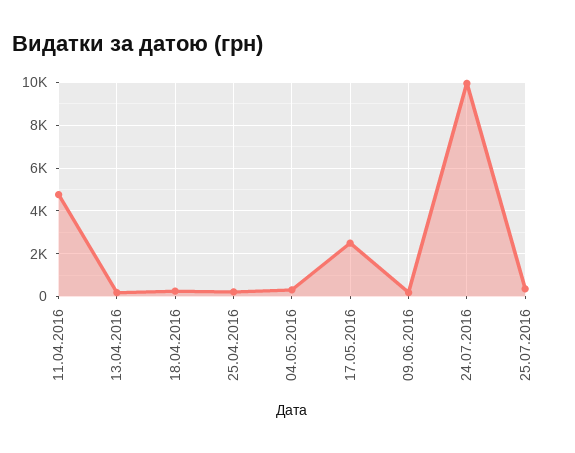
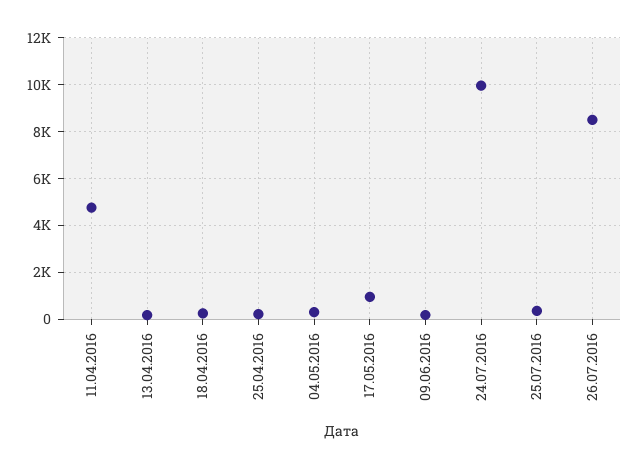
17.05.2016: 2500 -> 1000
26.07.2016: none -> 8500

